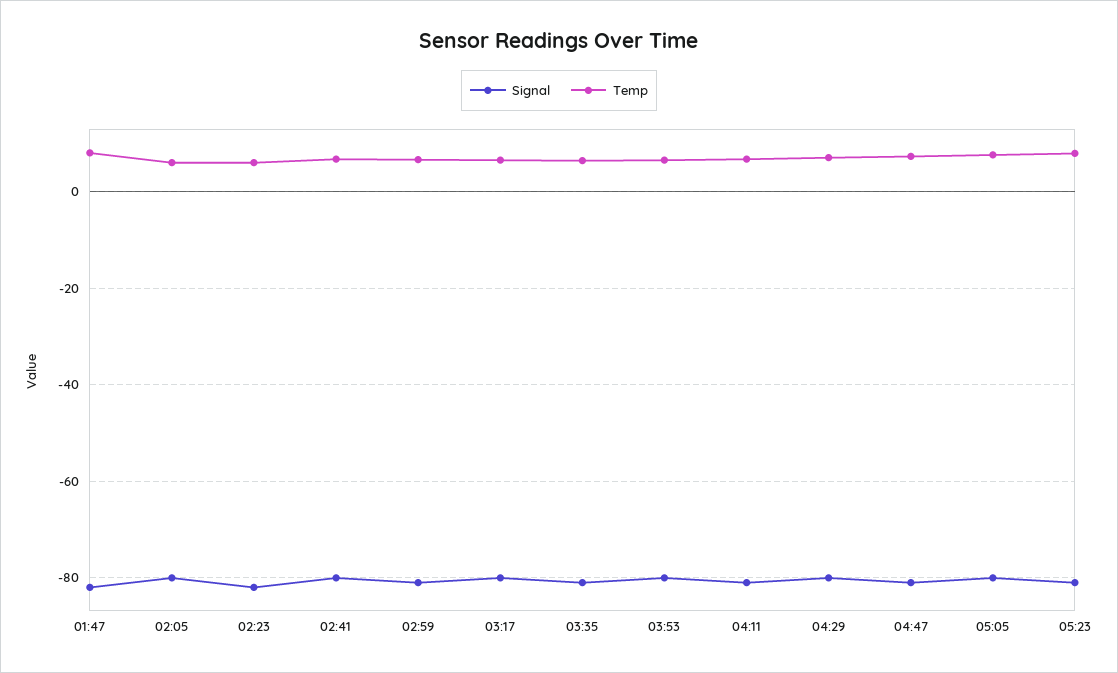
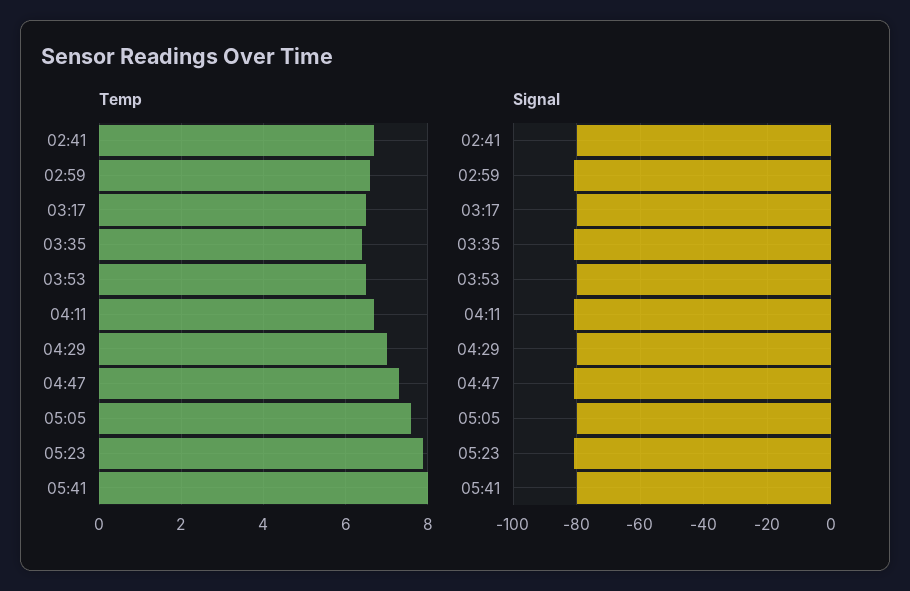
Signal, 01:47: -82 -> none
Temp, 01:47: 8 -> none
Signal, 02:05: -80 -> none
Temp, 02:05: 6 -> none
Signal, 02:23: -82 -> none
Temp, 02:23: 6 -> none
Temp, 05:41: none -> 8
Signal, 05:41: none -> -80

